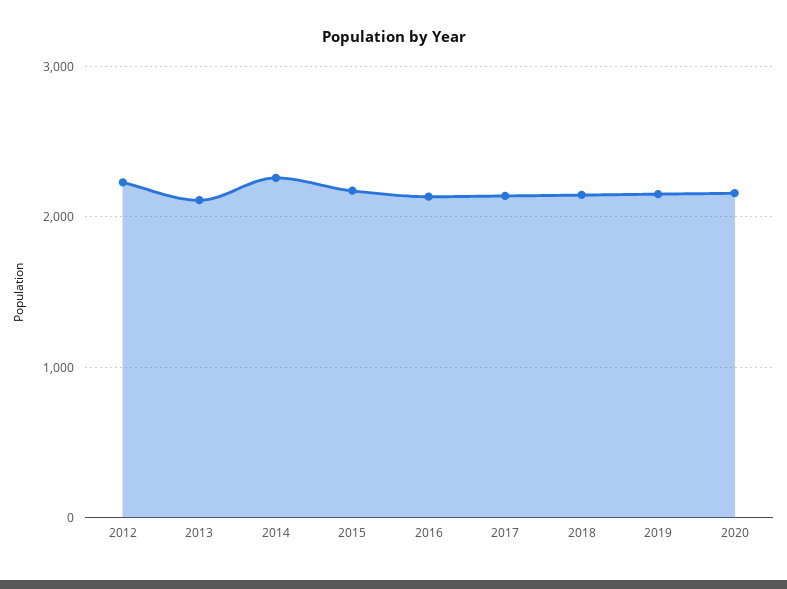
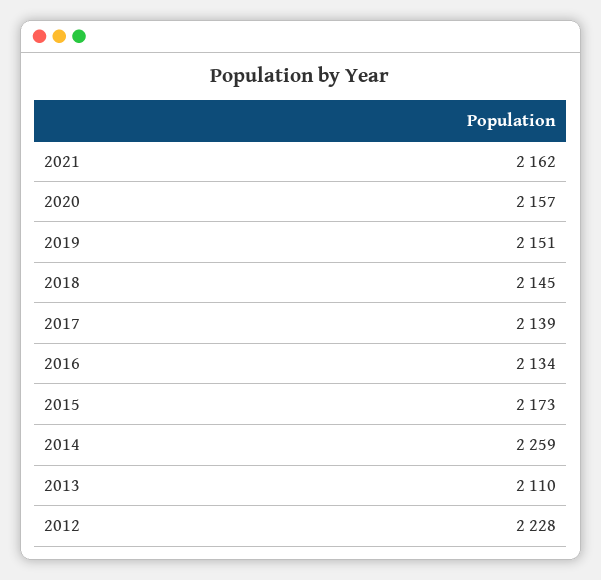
2021: none -> 2162

